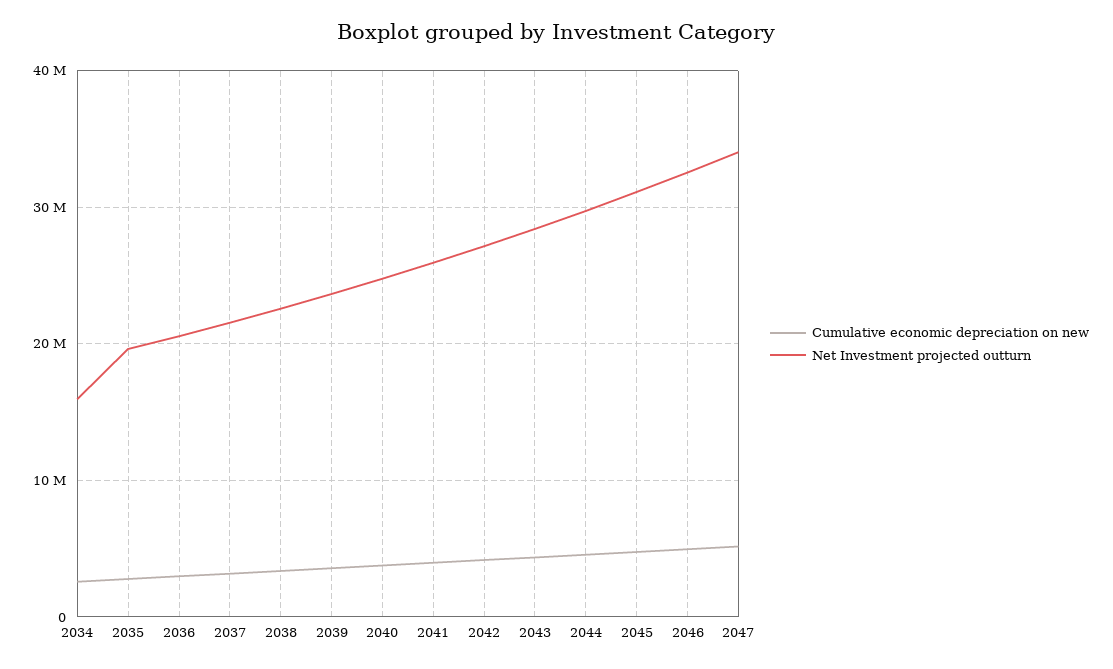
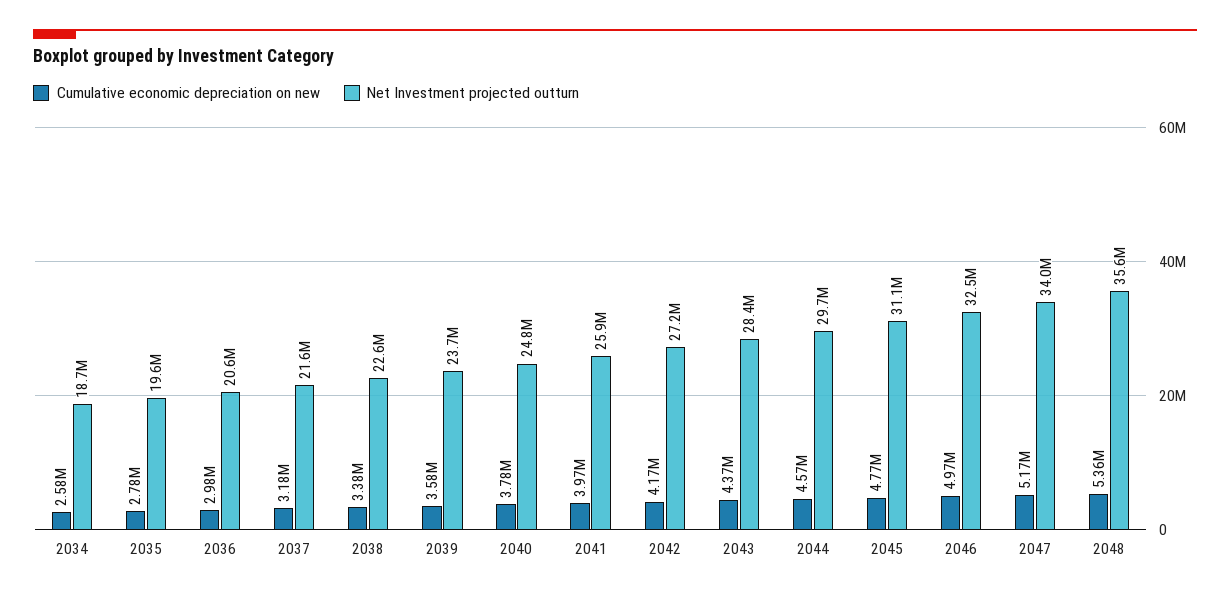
Net Investment projected outturn, 2034: 16000000 -> 18700000
Cumulative economic depreciation on new, 2048: none -> 5360000
Net Investment projected outturn, 2048: none -> 35600000

